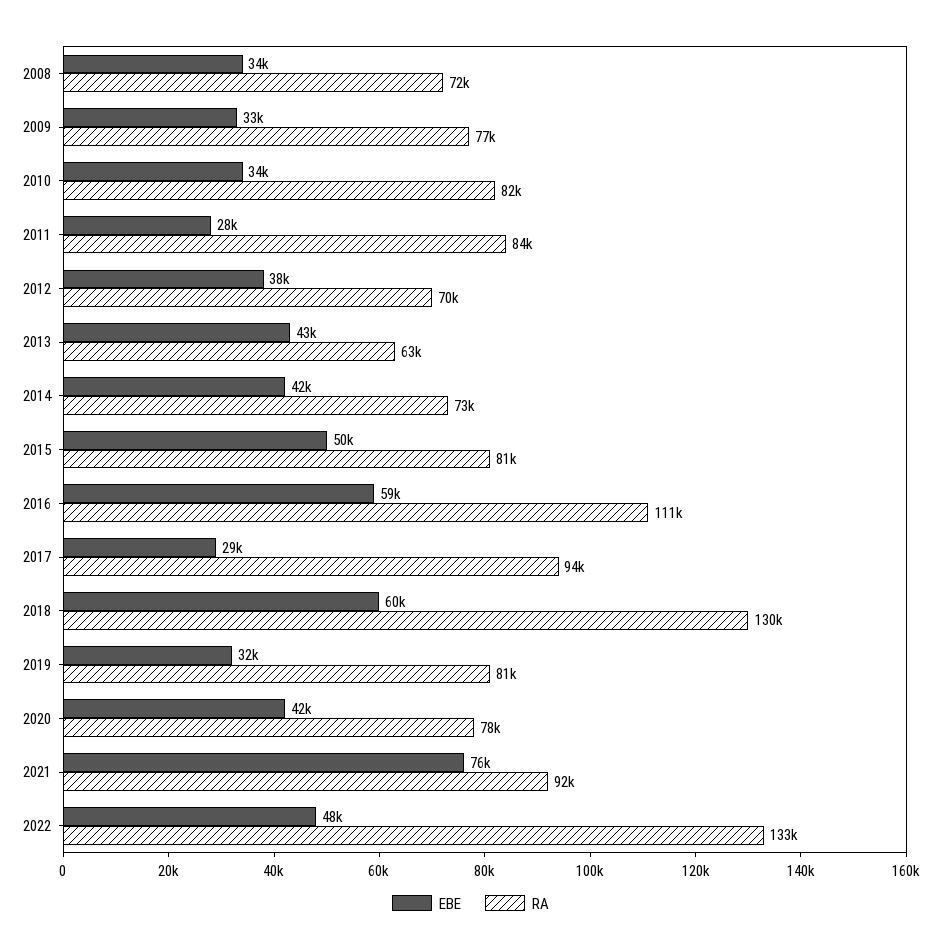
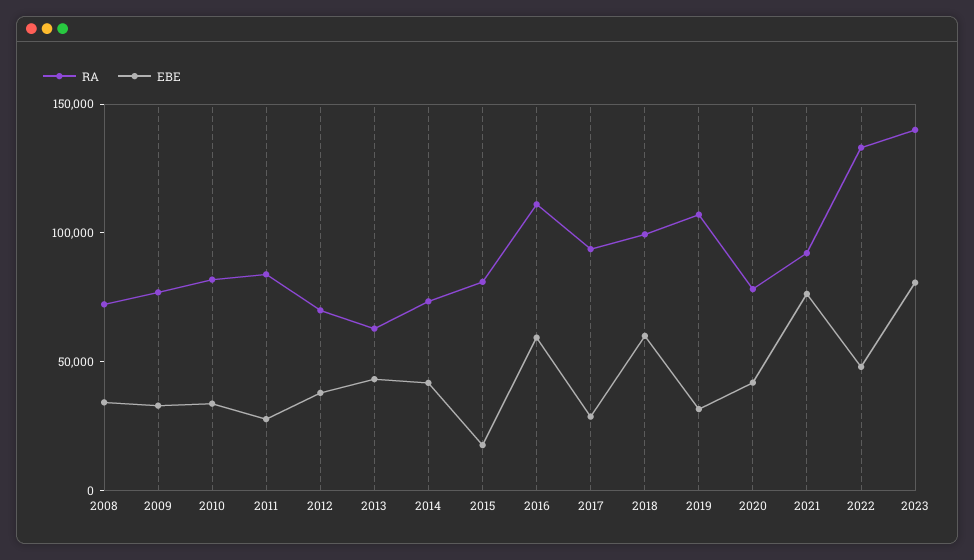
EBE, 2015: 50000 -> 20000
RA, 2018: 130000 -> 100000
RA, 2019: 81000 -> 110000
RA, 2023: none -> 140000
EBE, 2023: none -> 80000

